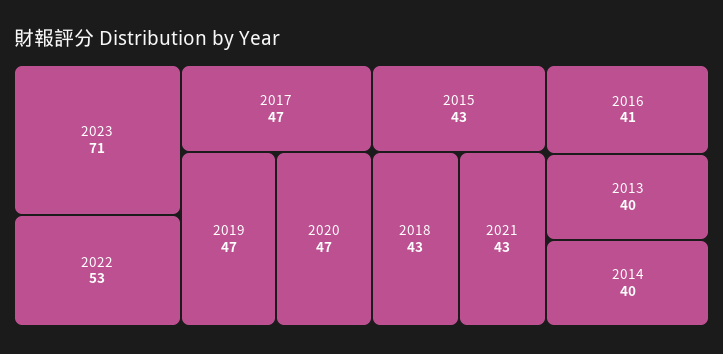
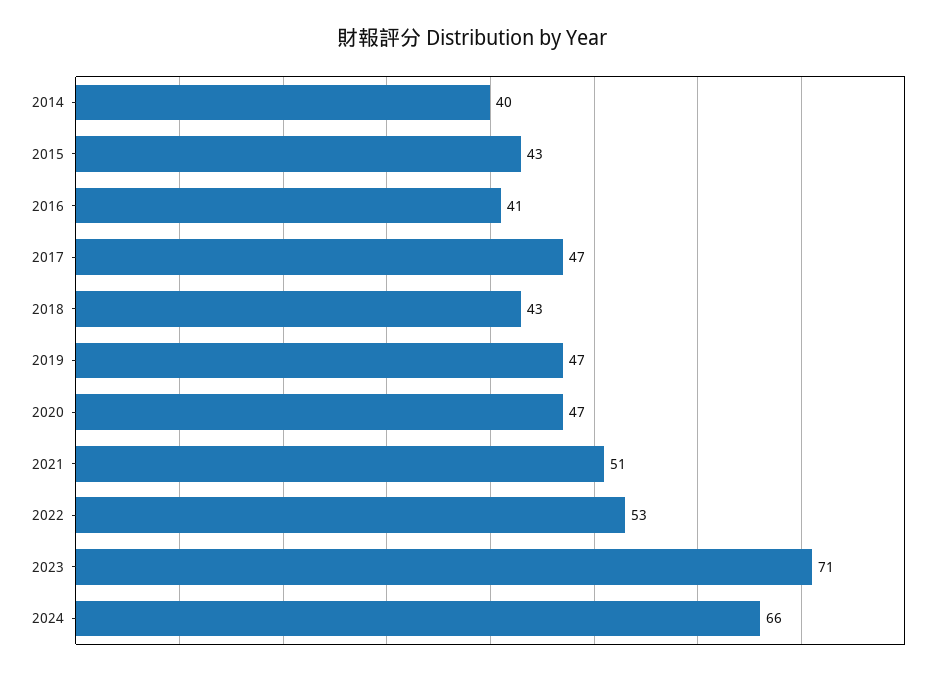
2021: 43 -> 51
2013: 40 -> none
2024: none -> 66

